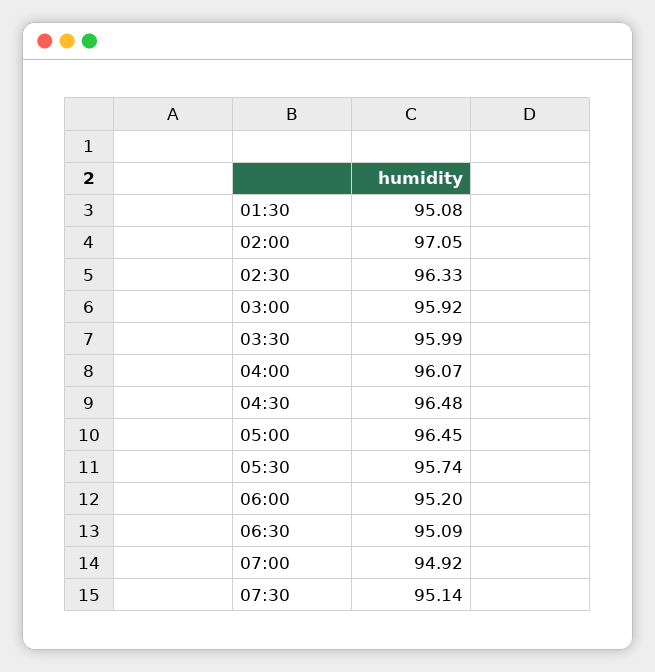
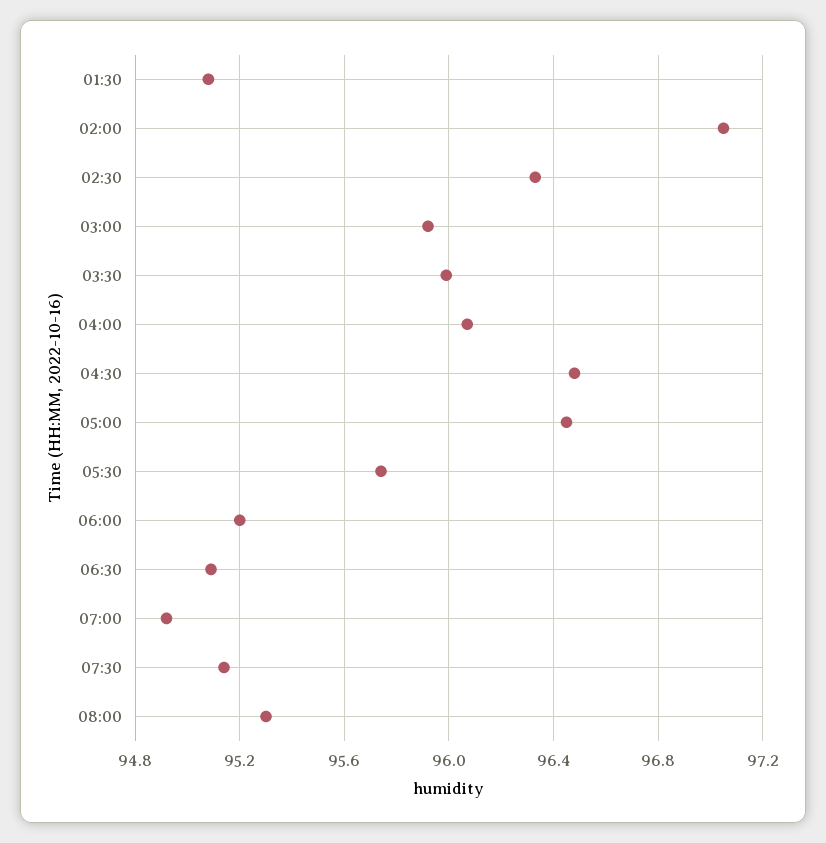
08:00: none -> 95.3

